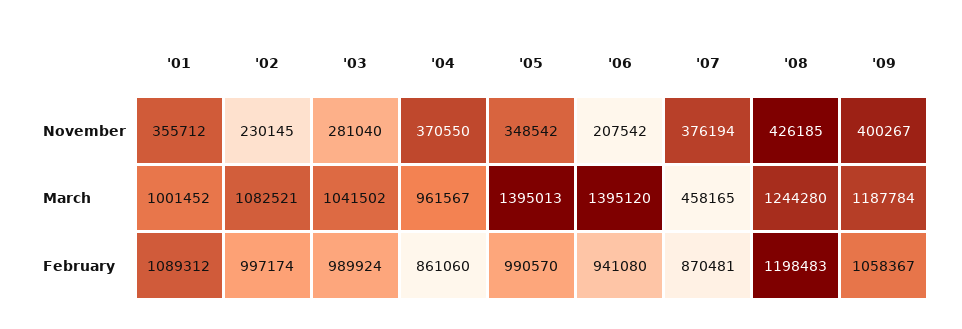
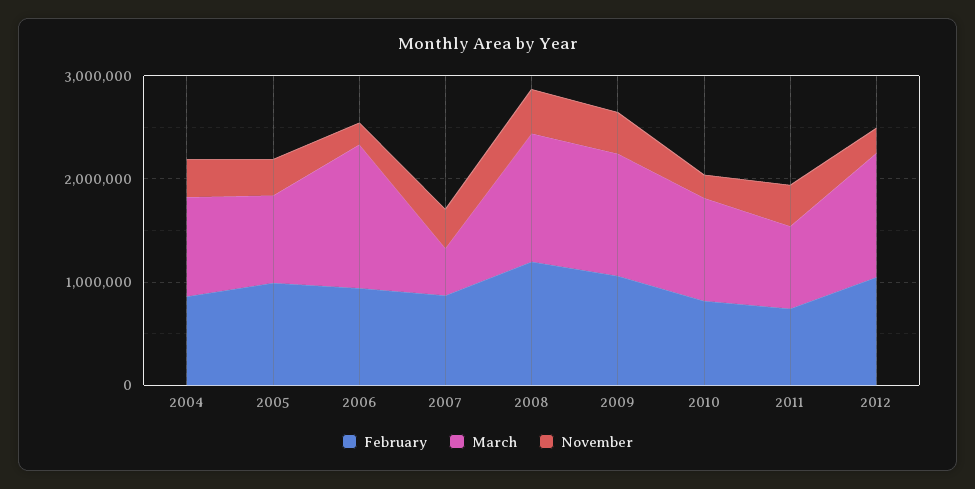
November, '01: 355712 -> none
November, '02: 230145 -> none
November, '03: 281040 -> none
March, '01: 1001452 -> none
March, '02: 1082521 -> none
March, '03: 1041502 -> none
March, '05: 1395013 -> 800000
February, '01: 1089312 -> none
February, '02: 997174 -> none
February, '03: 989924 -> none
February, 2010: none -> 800000
March, 2010: none -> 1000000
November, 2010: none -> 200000
February, 2011: none -> 800000
March, 2011: none -> 800000
November, 2011: none -> 400000
February, 2012: none -> 1000000
March, 2012: none -> 1200000
November, 2012: none -> 200000

